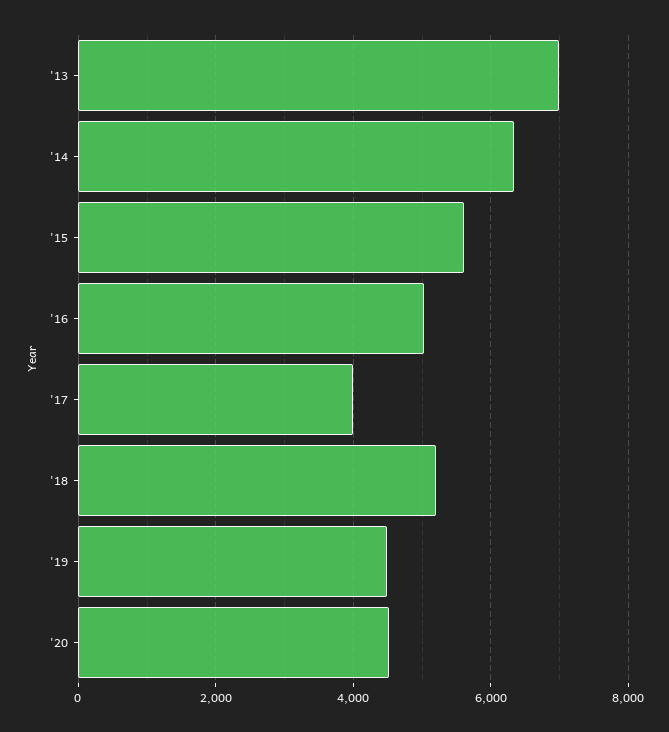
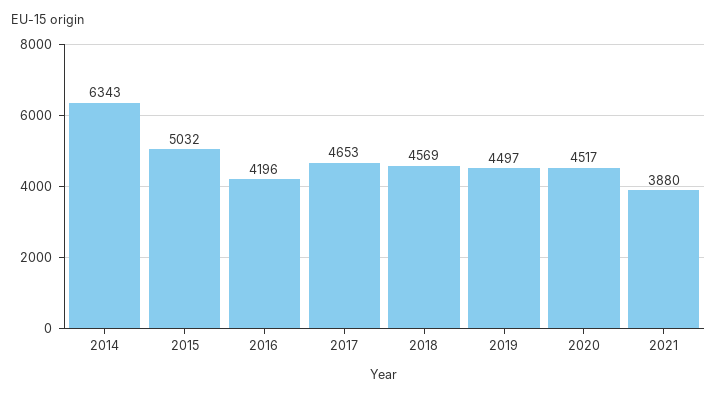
'13: 7000 -> none
'15: 5600 -> 5032
'16: 5000 -> 4196
'17: 4000 -> 4653
'18: 5200 -> 4569
2021: none -> 3880

